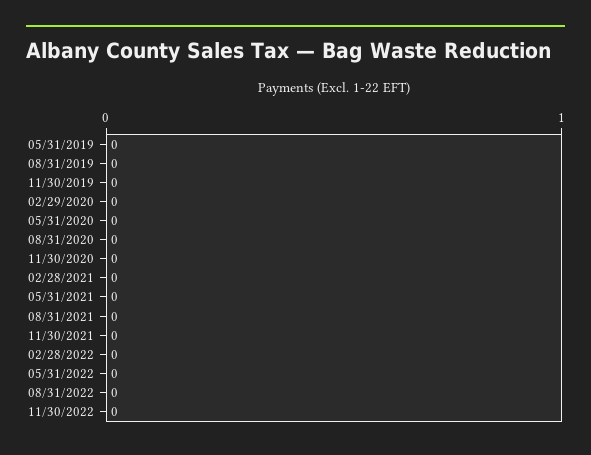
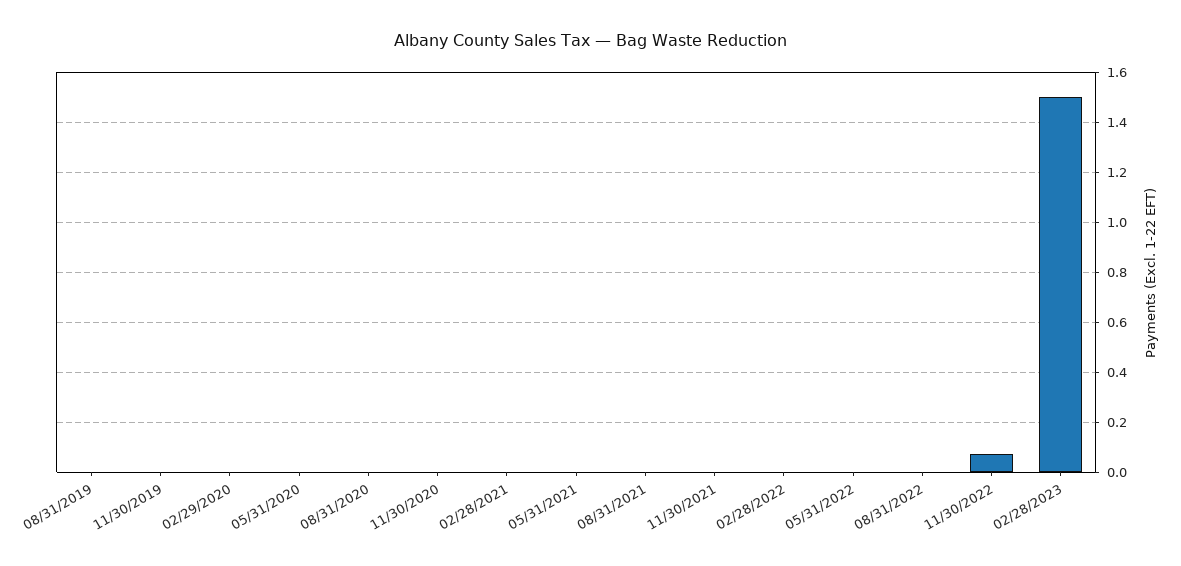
05/31/2019: 0 -> none
11/30/2022: 0 -> 0.075
02/28/2023: none -> 1.5

